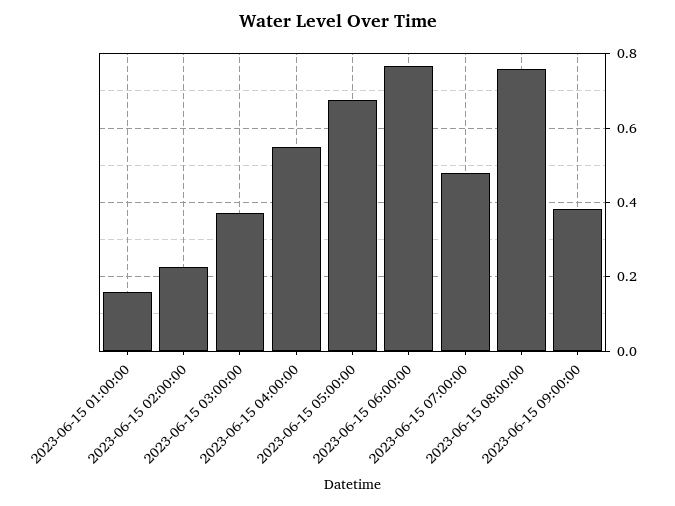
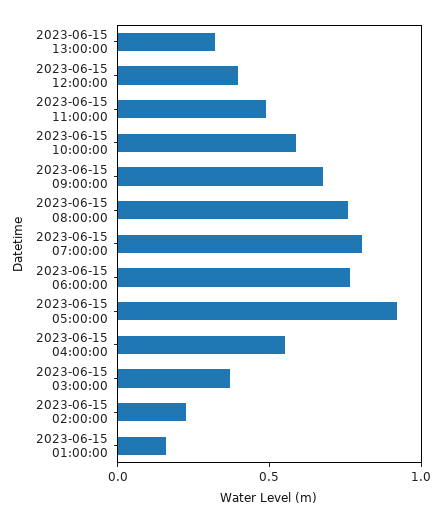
2023-06-15 05:00:00: 0.68 -> 0.9
2023-06-15 07:00:00: 0.48 -> 0.8
2023-06-15 09:00:00: 0.38 -> 0.7
2023-06-15 13:00:00: none -> 0.3
2023-06-15 12:00:00: none -> 0.4
2023-06-15 11:00:00: none -> 0.5
2023-06-15 10:00:00: none -> 0.6

